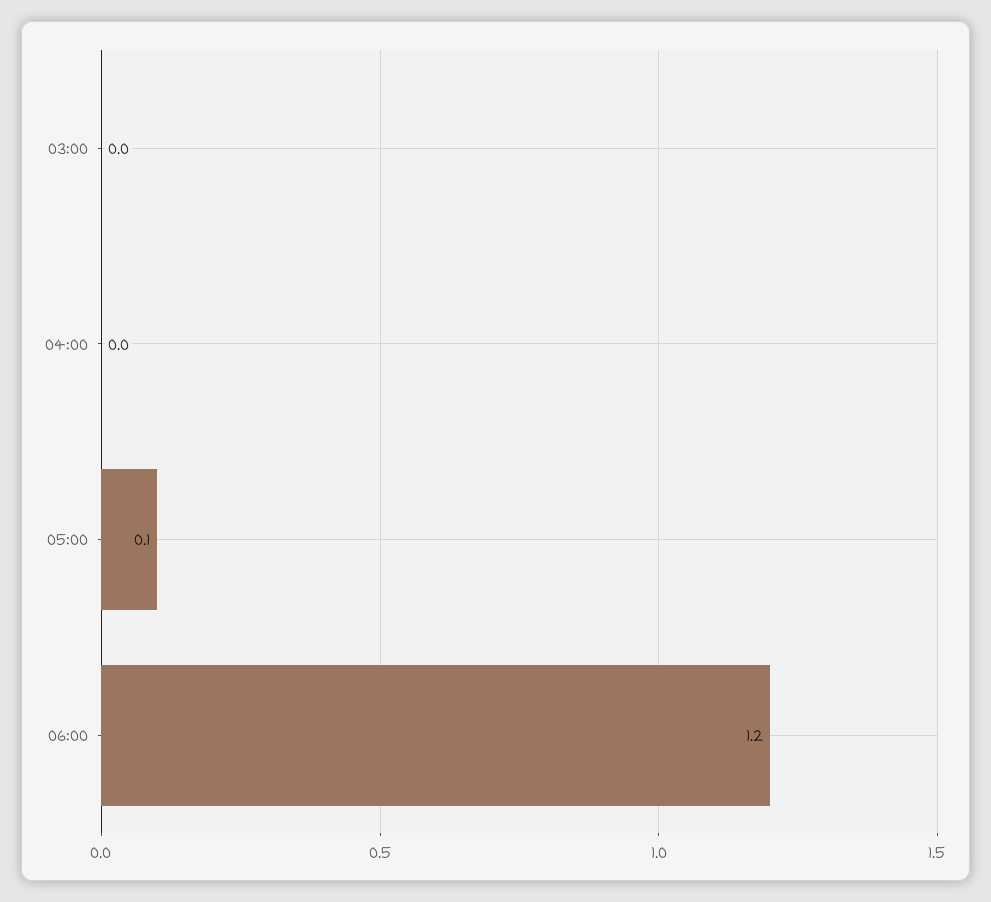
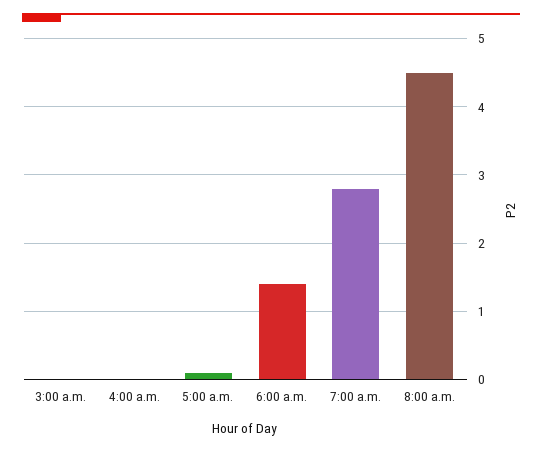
06:00: 1.2 -> 1.4
7:00 a.m.: none -> 2.8
8:00 a.m.: none -> 4.5

